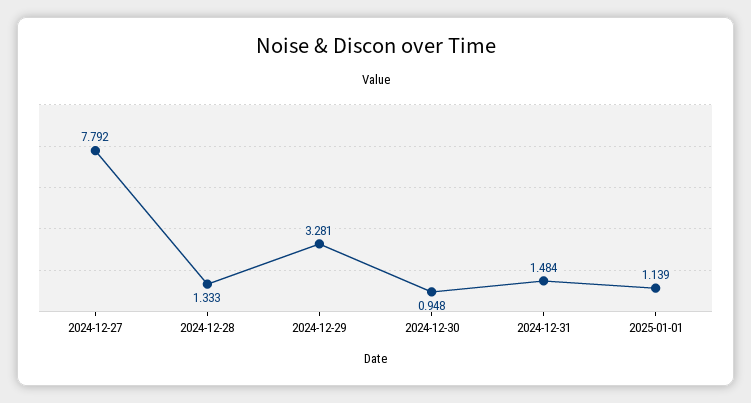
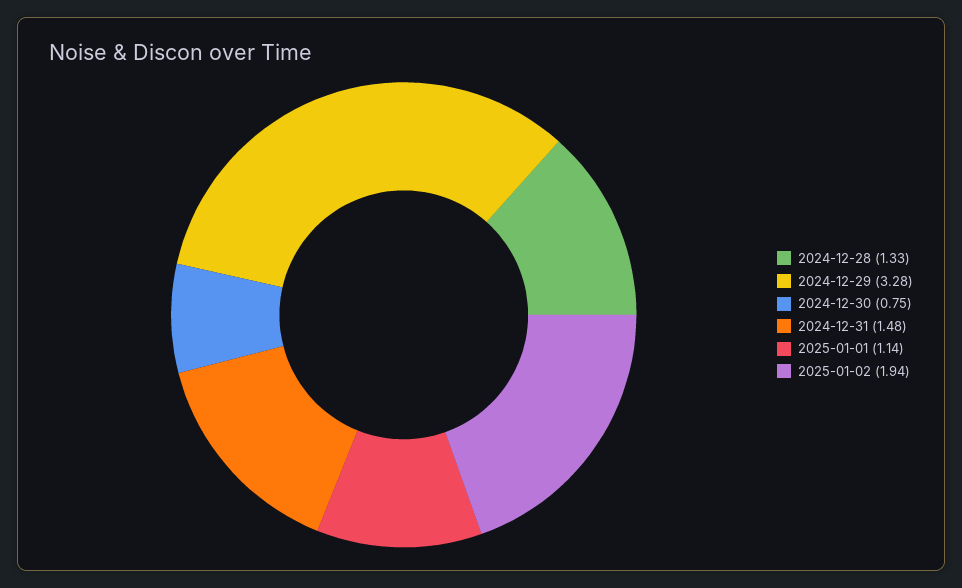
2024-12-27: 7.792 -> none
2024-12-30: 0.948 -> 0.75
2025-01-02: none -> 1.94

